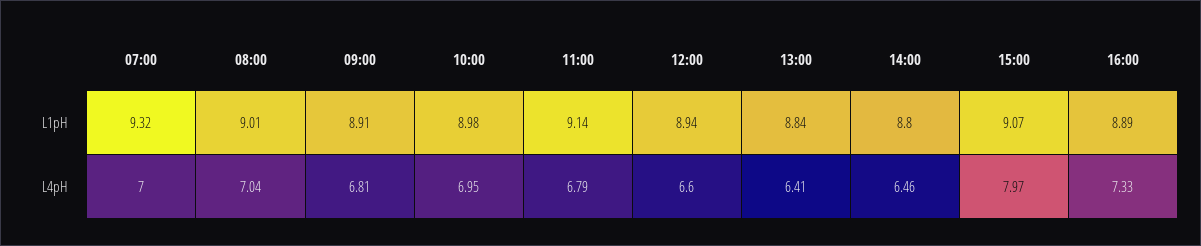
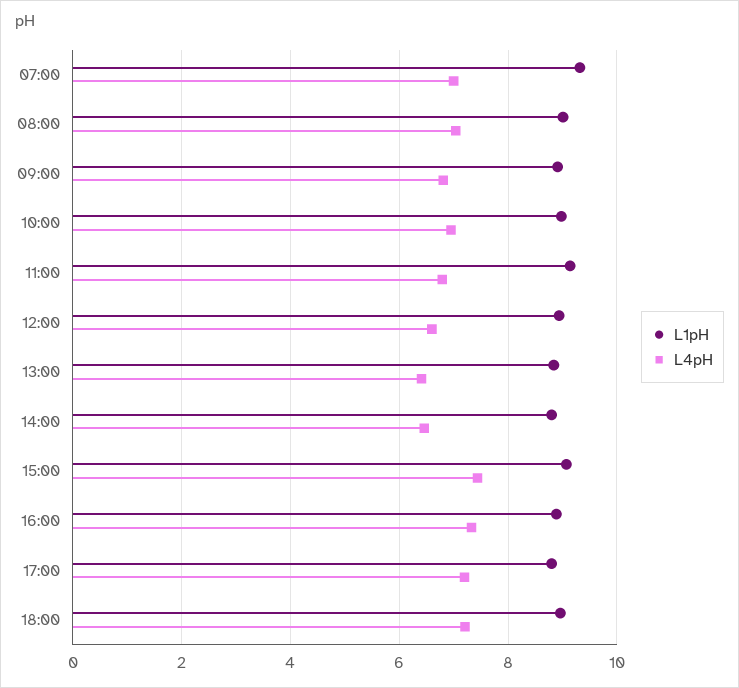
L4pH, 15:00: 7.97 -> 7.4
L1pH, 17:00: none -> 8.8
L4pH, 17:00: none -> 7.2
L1pH, 18:00: none -> 9
L4pH, 18:00: none -> 7.2

